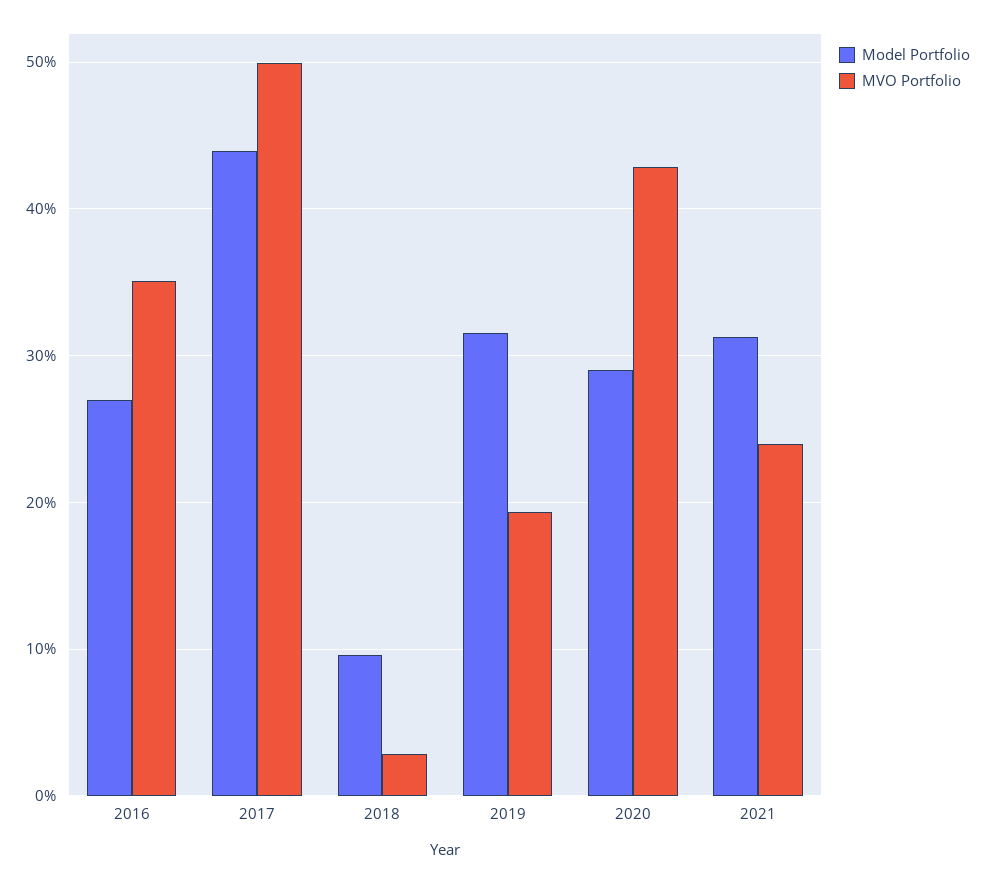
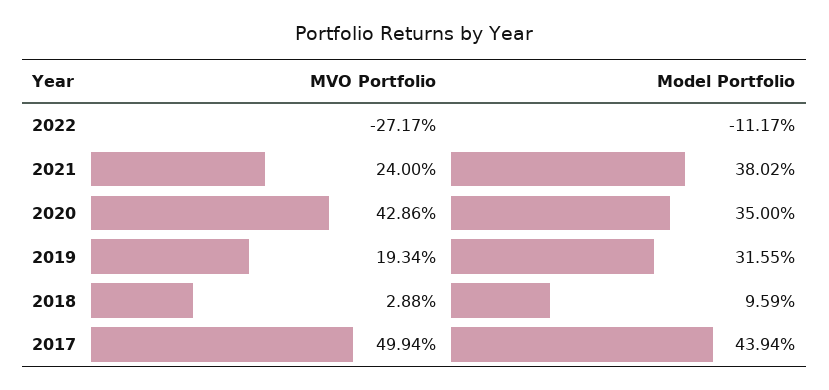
Model Portfolio, 2016: 27 -> none
MVO Portfolio, 2016: 35 -> none
Model Portfolio, 2020: 29 -> 35
Model Portfolio, 2021: 31 -> 38.02
MVO Portfolio, 2022: none -> -27.17
Model Portfolio, 2022: none -> -11.17

